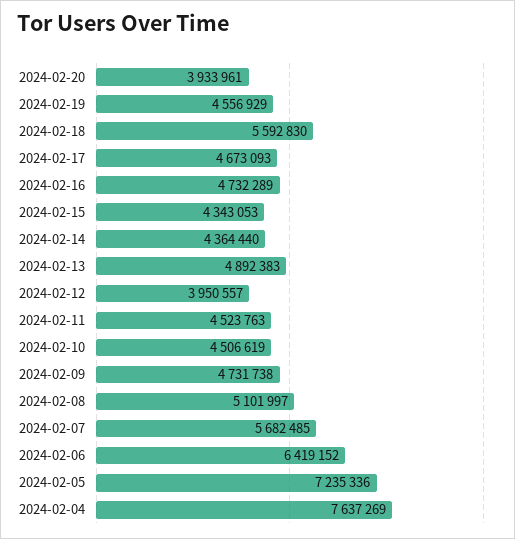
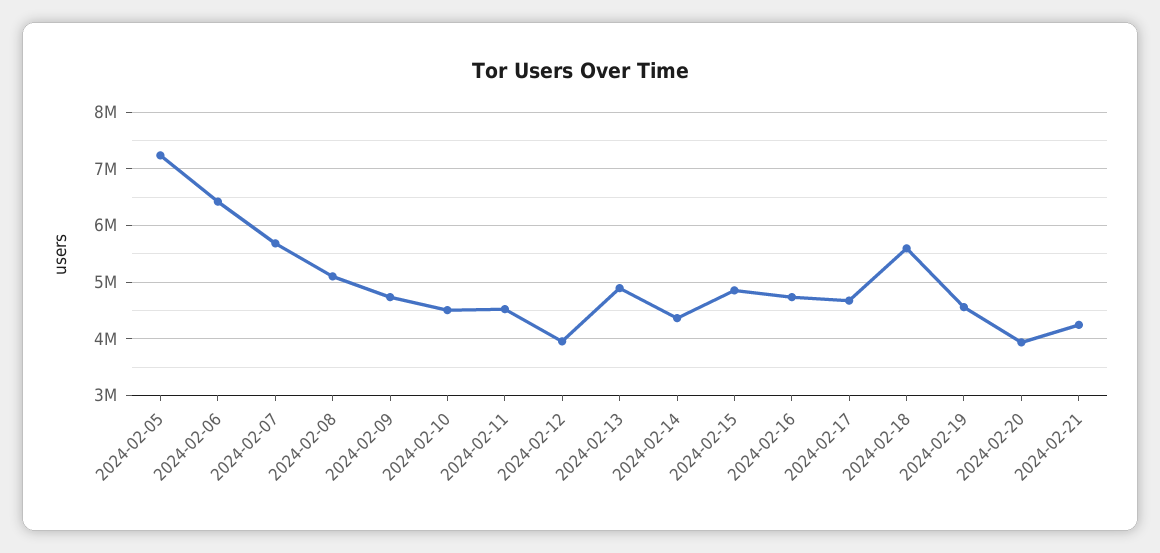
2024-02-15: 4343053 -> 4800000
2024-02-04: 7637269 -> none
2024-02-21: none -> 4200000

